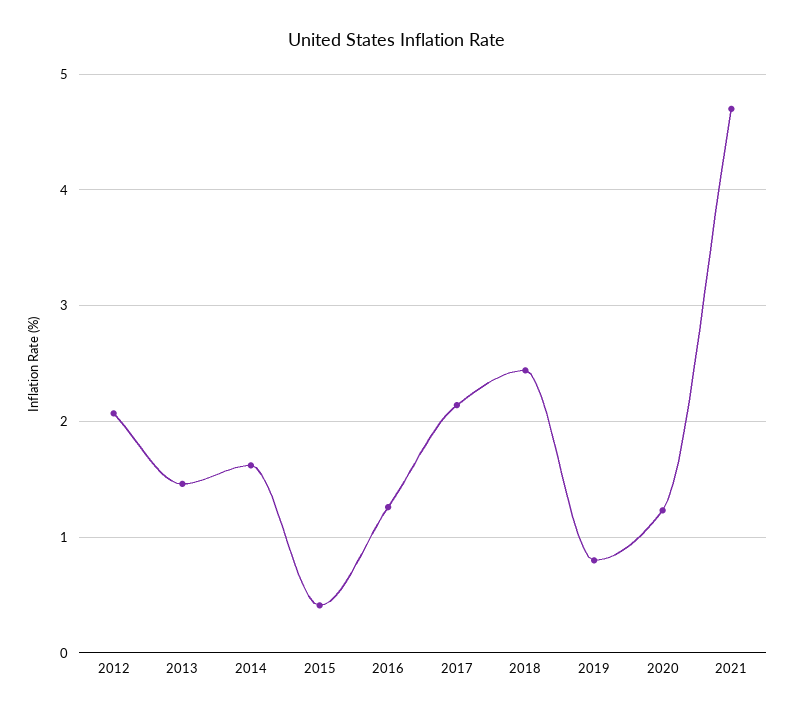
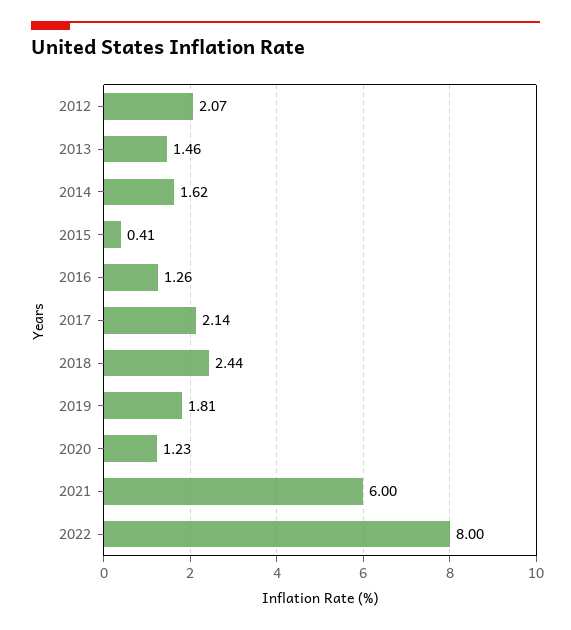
2019: 0.8 -> 1.81
2021: 4.7 -> 6
2022: none -> 8

